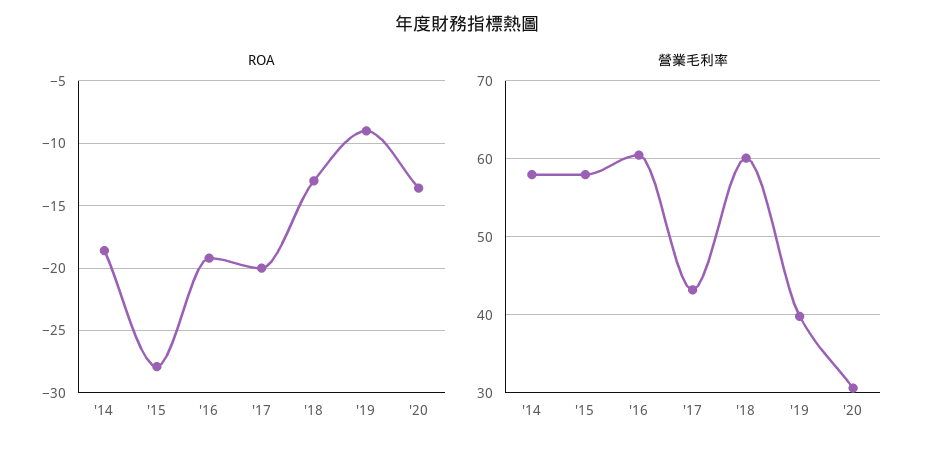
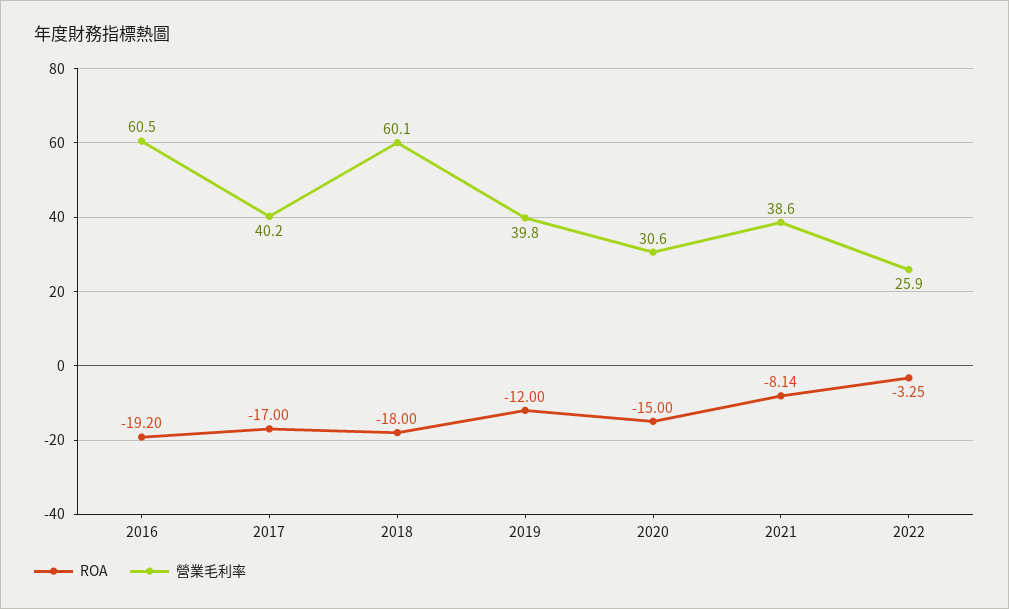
ROA, '14: -18.5 -> none
ROA, '15: -28 -> none
ROA, '17: -20 -> -17
ROA, '18: -13 -> -18
ROA, '19: -9 -> -12
ROA, '20: -13.5 -> -15
營業毛利率, '14: 58 -> none
營業毛利率, '15: 58 -> none
營業毛利率, '17: 43 -> 40.2
ROA, 2021: none -> -8.14
營業毛利率, 2021: none -> 38.6
ROA, 2022: none -> -3.25
營業毛利率, 2022: none -> 25.9

